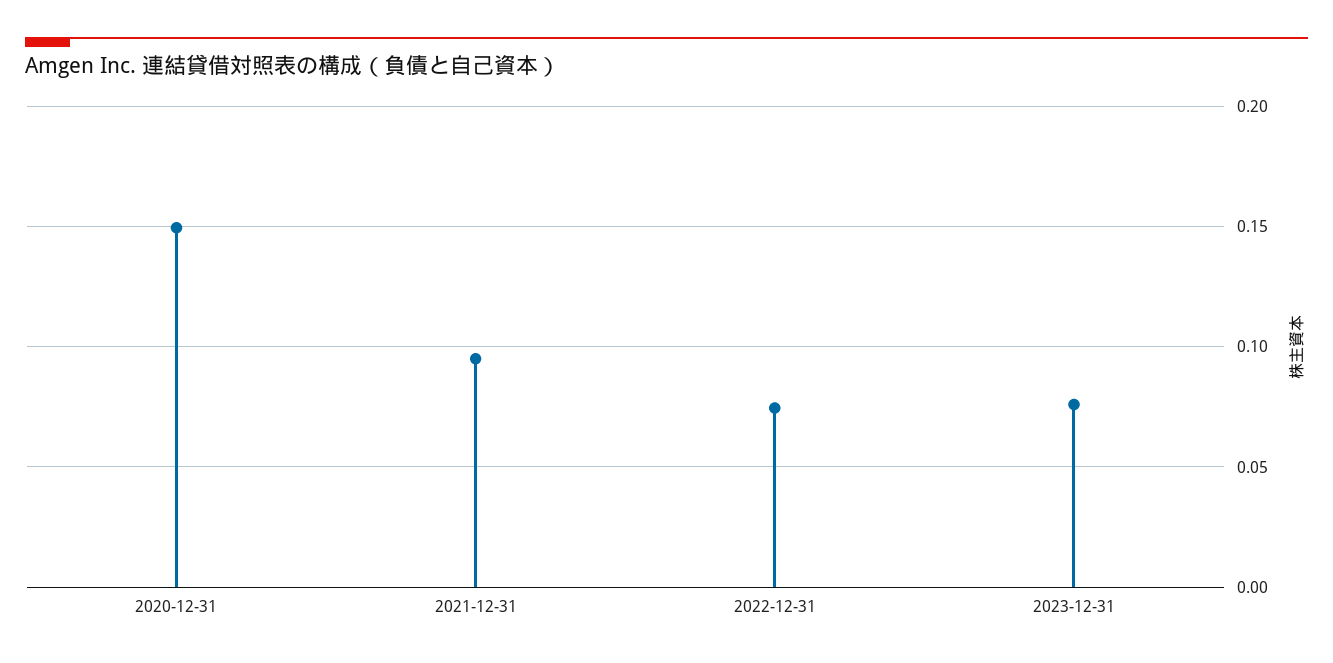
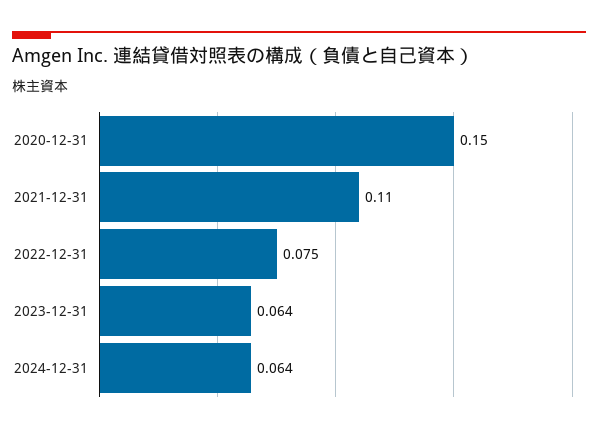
2021-12-31: 0.095 -> 0.11
2023-12-31: 0.075 -> 0.064
2024-12-31: none -> 0.064

